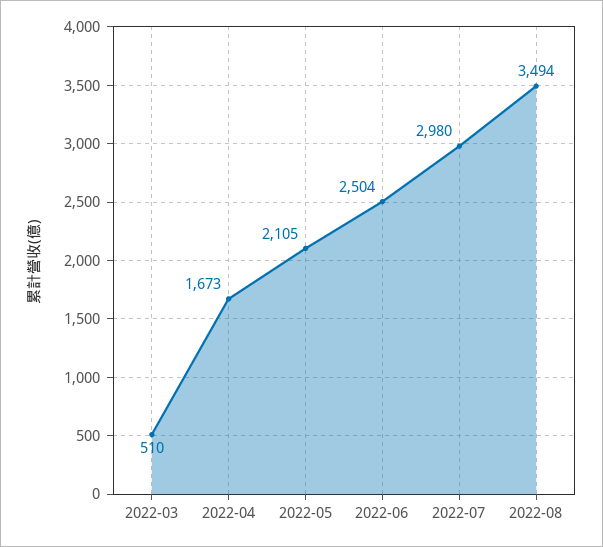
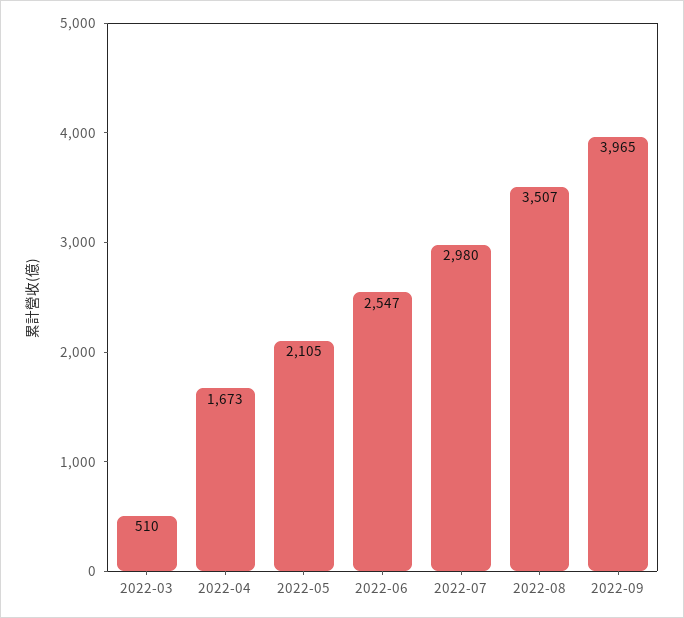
2022-06: 2504 -> 2547
2022-08: 3494 -> 3507
2022-09: none -> 3965

